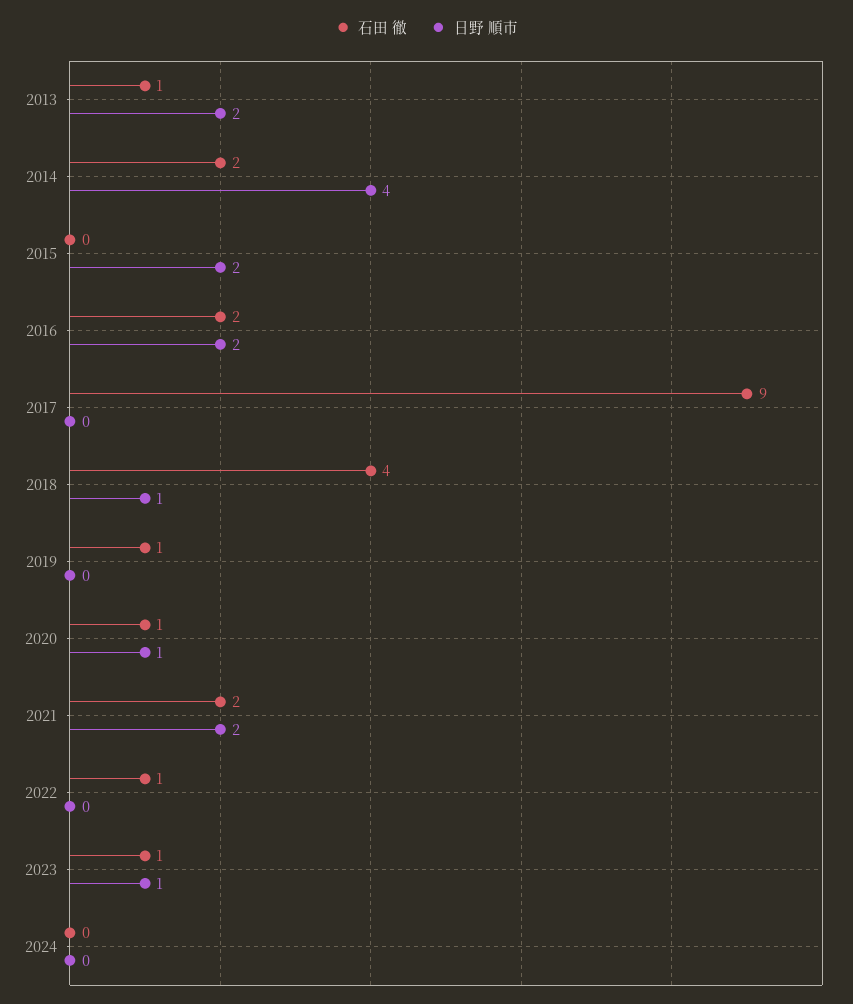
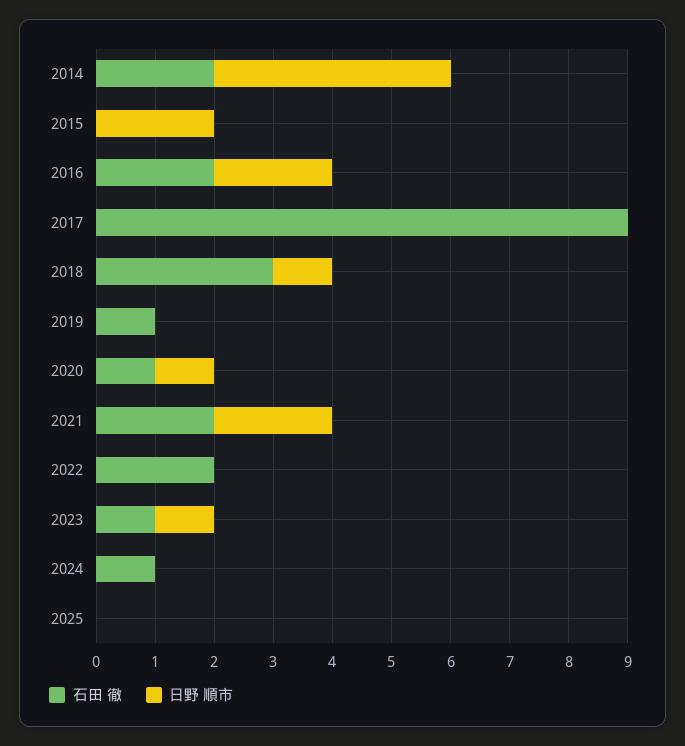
石田 徹, 2013: 1 -> none
日野 順市, 2013: 2 -> none
石田 徹, 2018: 4 -> 3
石田 徹, 2022: 1 -> 2
石田 徹, 2024: 0 -> 1
石田 徹, 2025: none -> 0
日野 順市, 2025: none -> 0

